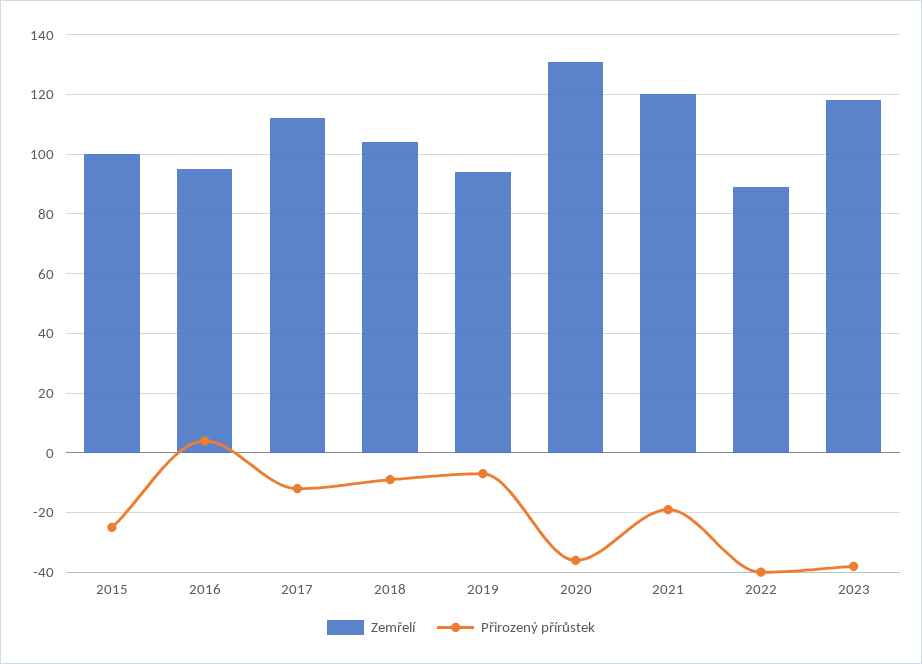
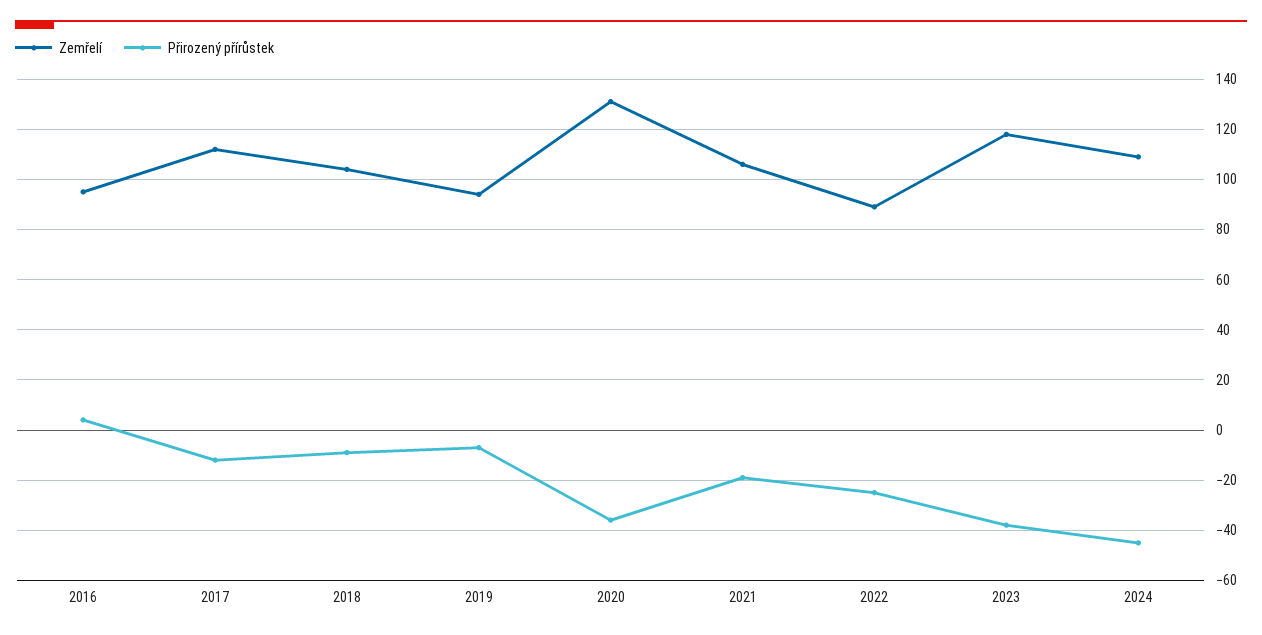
Zemřelí, 2015: 100 -> none
Přirozený přírůstek, 2015: -25 -> none
Zemřelí, 2021: 120 -> 105
Přirozený přírůstek, 2022: -40 -> -25
Zemřelí, 2024: none -> 110
Přirozený přírůstek, 2024: none -> -45

